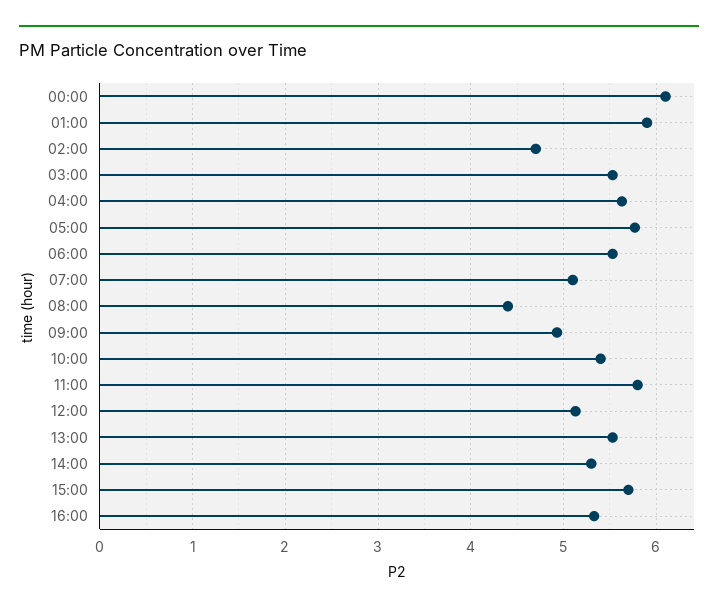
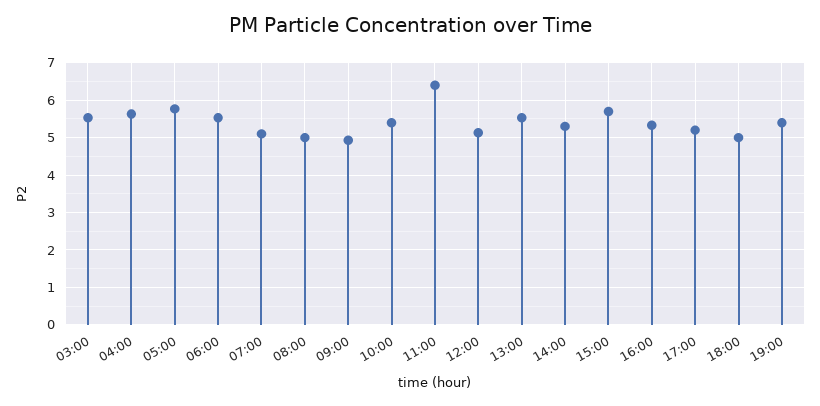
00:00: 6.1 -> none
01:00: 5.9 -> none
02:00: 4.7 -> none
08:00: 4.4 -> 5
11:00: 5.8 -> 6.4
17:00: none -> 5.2
18:00: none -> 5
19:00: none -> 5.4

